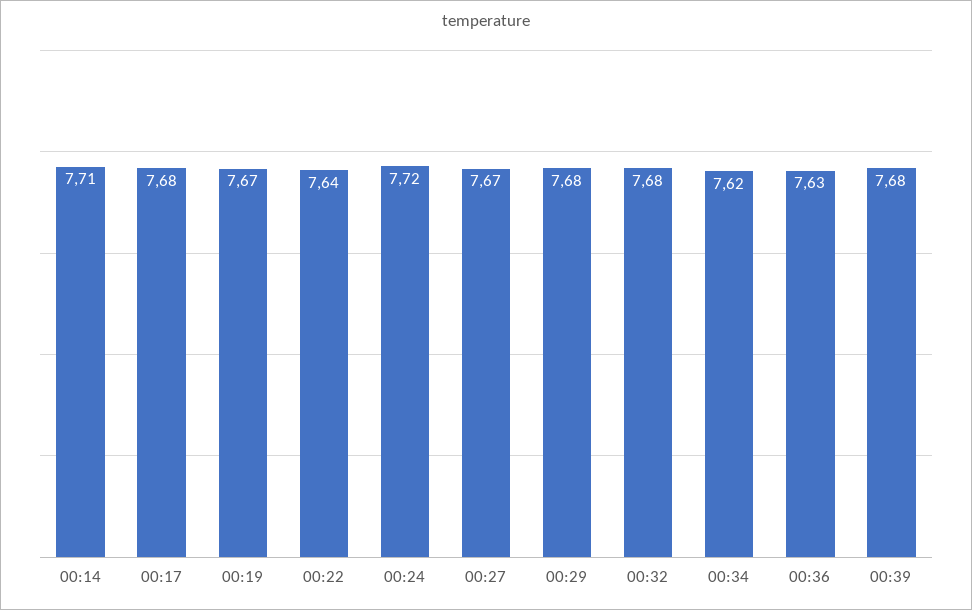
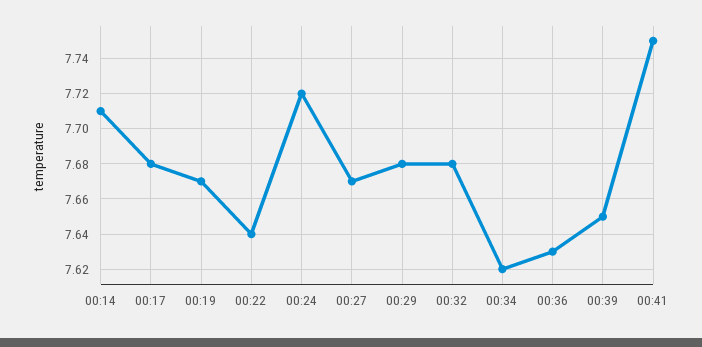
00:39: 7.68 -> 7.65
00:41: none -> 7.75

